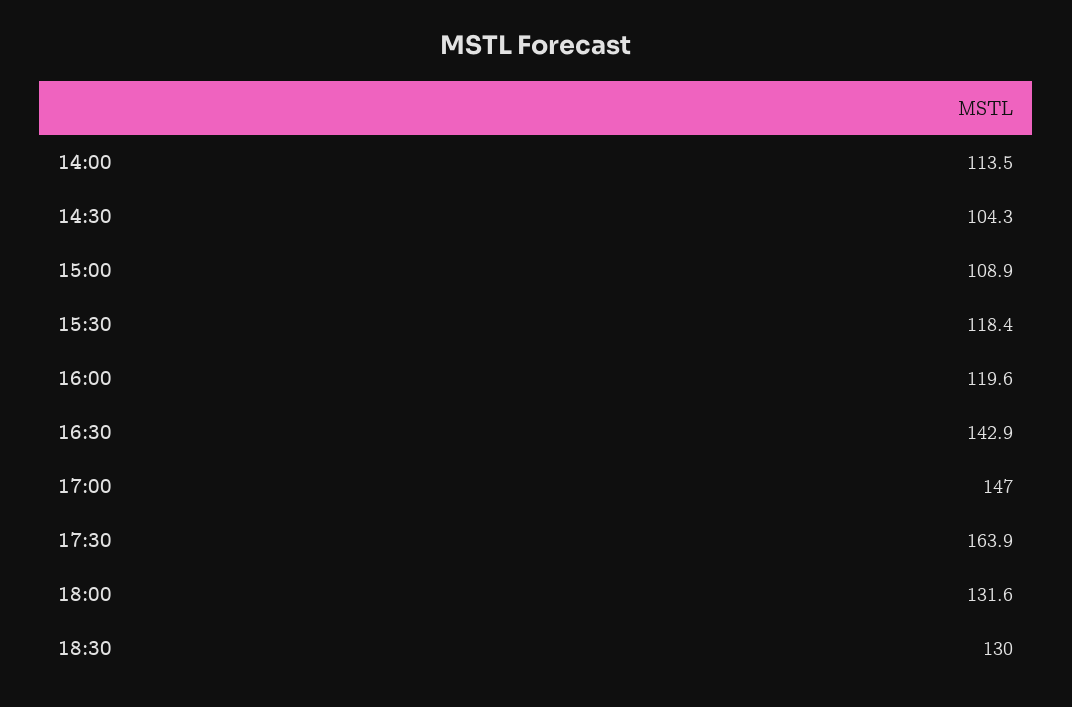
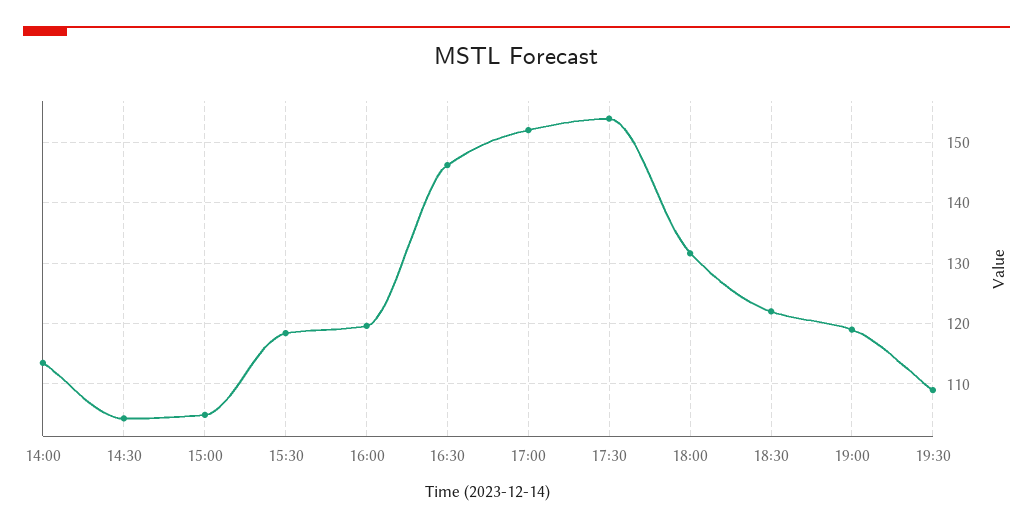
15:00: 108.9 -> 105
16:30: 142.9 -> 146
17:00: 147 -> 152
17:30: 163.9 -> 154
18:30: 130 -> 122
19:00: none -> 119
19:30: none -> 109

